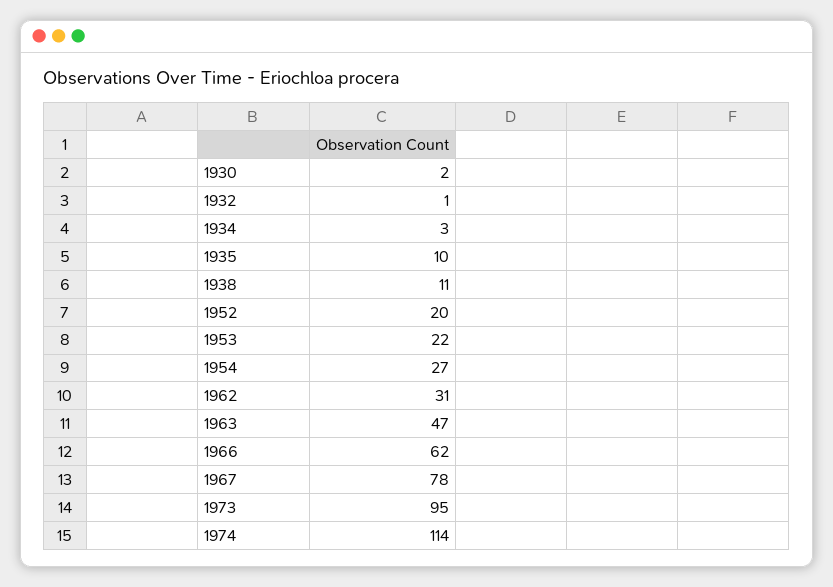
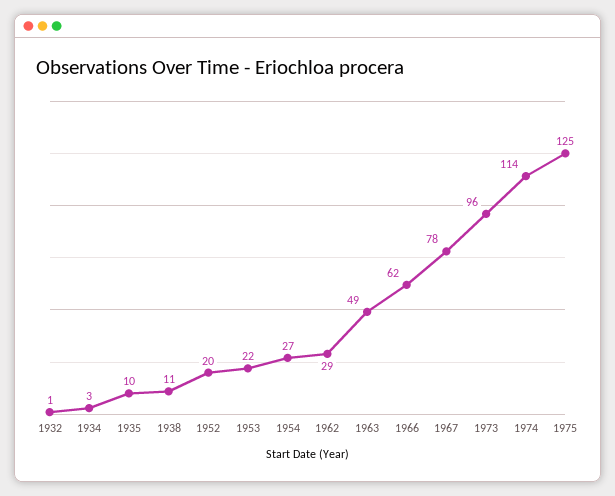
1930: 2 -> none
1962: 31 -> 29
1963: 47 -> 49
1973: 95 -> 96
1975: none -> 125

